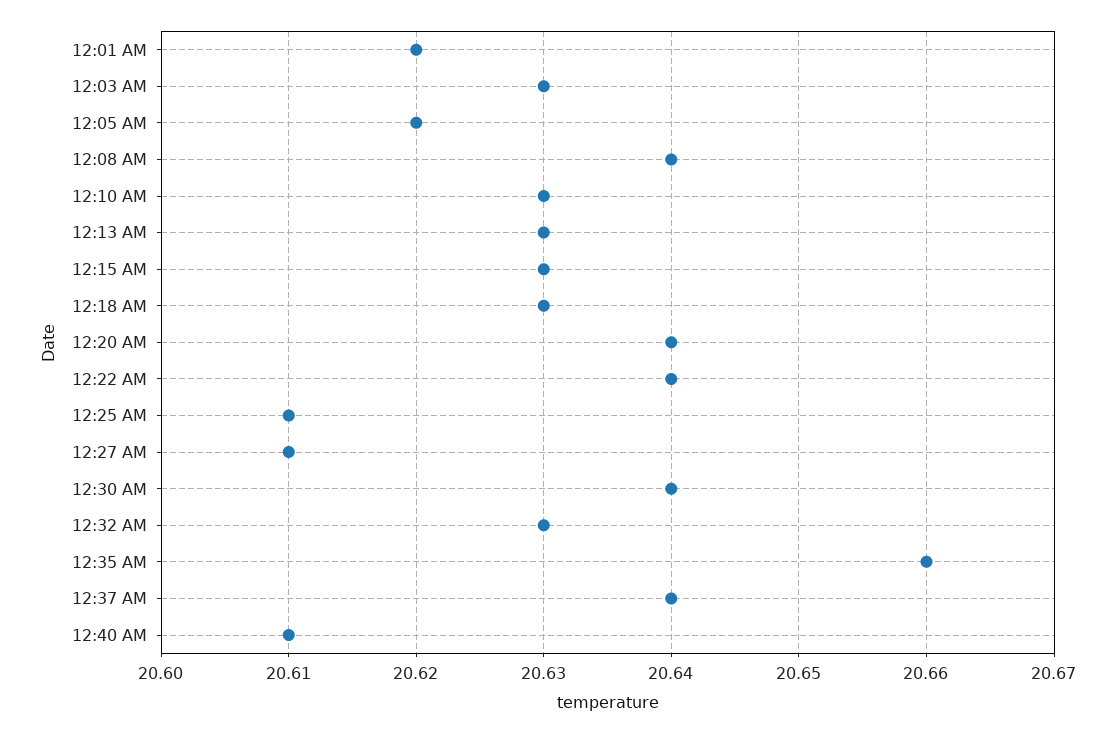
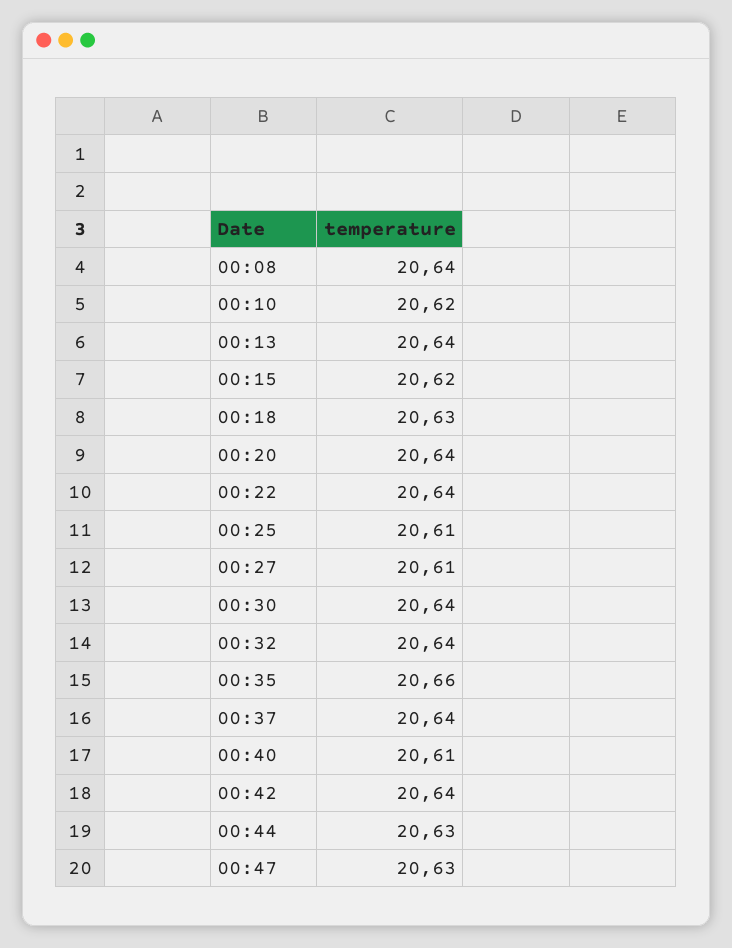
12:01 AM: 20.62 -> none
12:03 AM: 20.63 -> none
12:05 AM: 20.62 -> none
12:10 AM: 20.63 -> 20.62
12:13 AM: 20.63 -> 20.64
12:15 AM: 20.63 -> 20.62
12:32 AM: 20.63 -> 20.64
00:42: none -> 20.64
00:44: none -> 20.63
00:47: none -> 20.63

